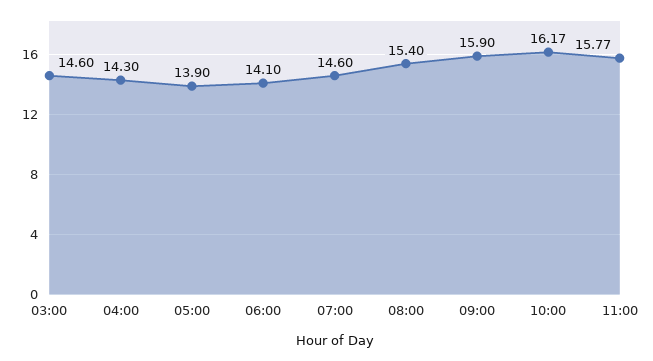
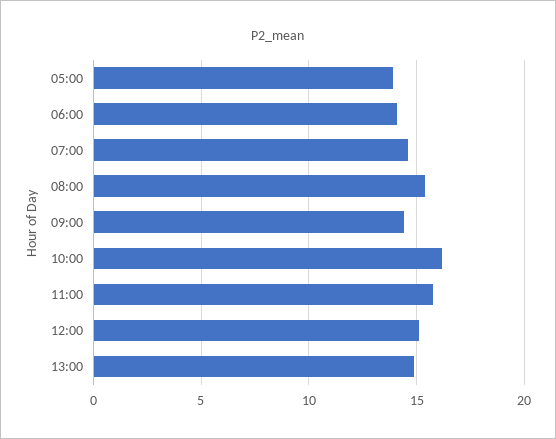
03:00: 14.6 -> none
04:00: 14.3 -> none
09:00: 15.9 -> 14.5
12:00: none -> 15
13:00: none -> 15

